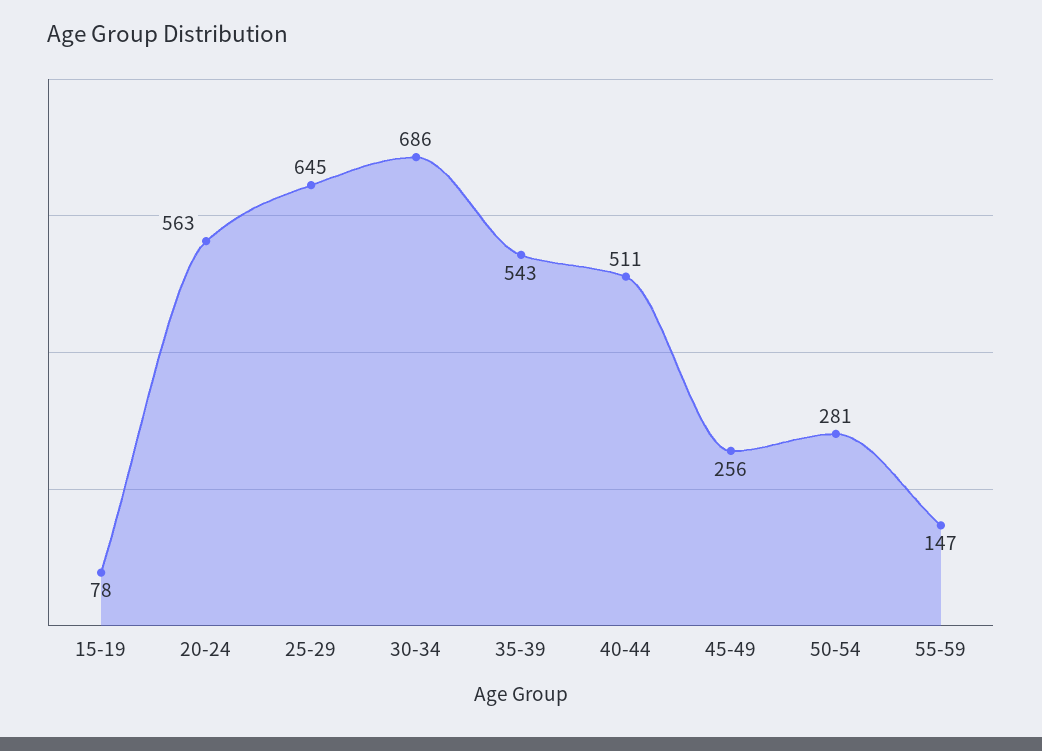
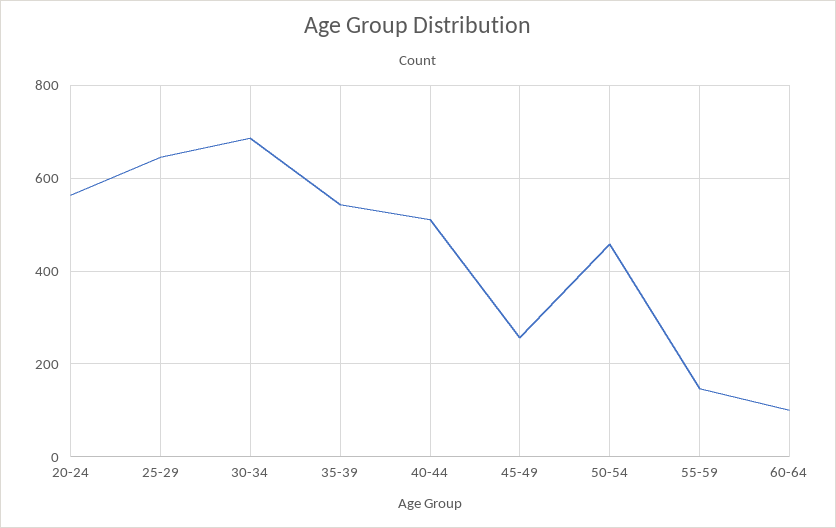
15-19: 78 -> none
50-54: 281 -> 460
60-64: none -> 100

